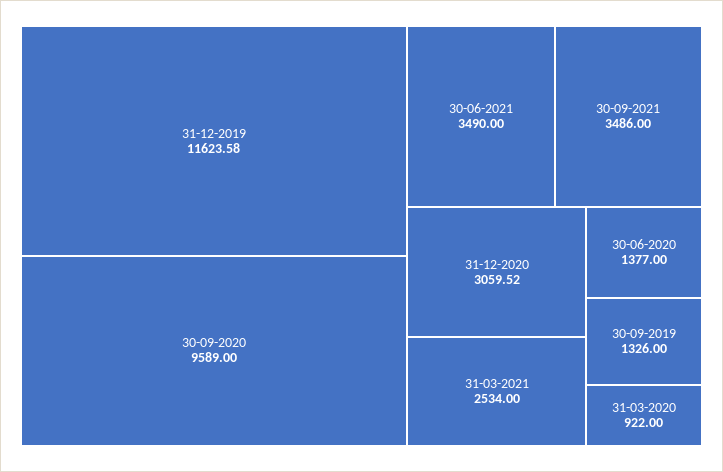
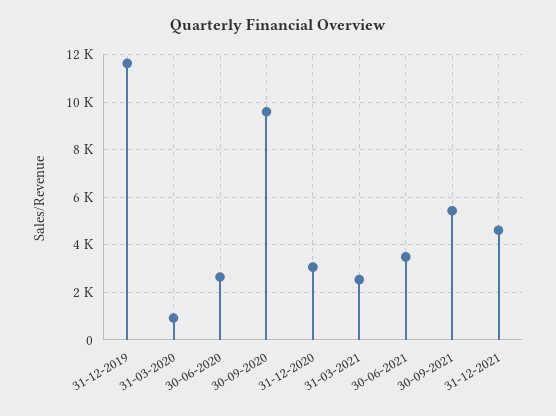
30-09-2021: 3486 -> 5500
30-06-2020: 1377 -> 2500
30-09-2019: 1326 -> none
31-12-2021: none -> 4500

